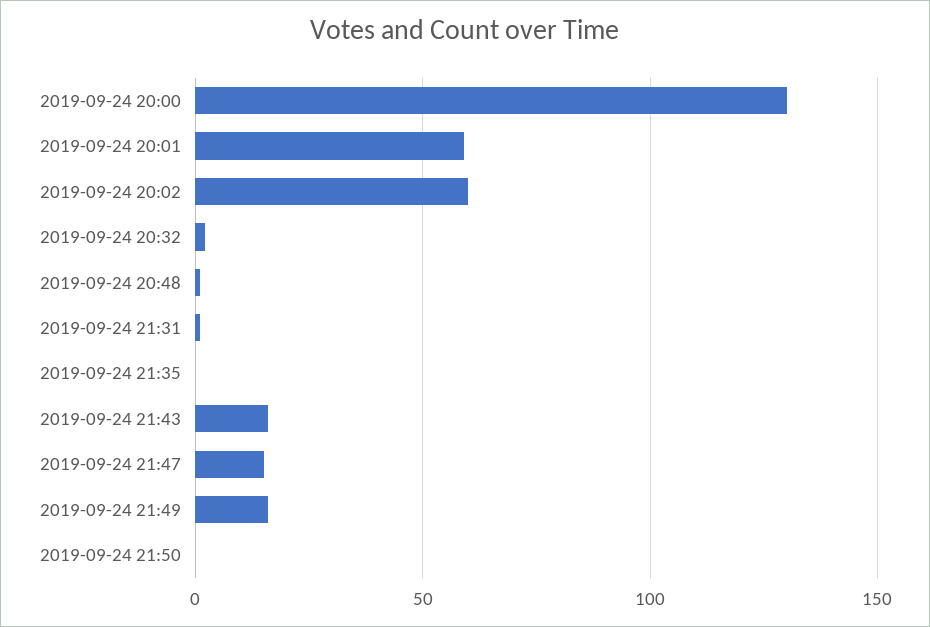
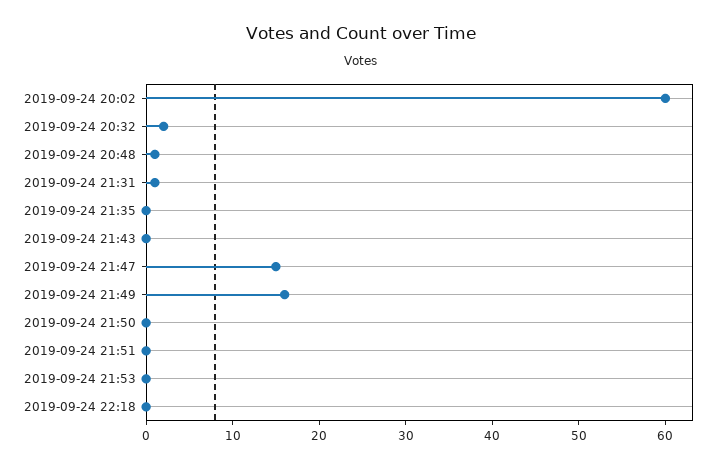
2019-09-24 20:00: 130 -> none
2019-09-24 20:01: 60 -> none
2019-09-24 21:43: 15 -> 0
2019-09-24 21:51: none -> 0
2019-09-24 21:53: none -> 0
2019-09-24 22:18: none -> 0

